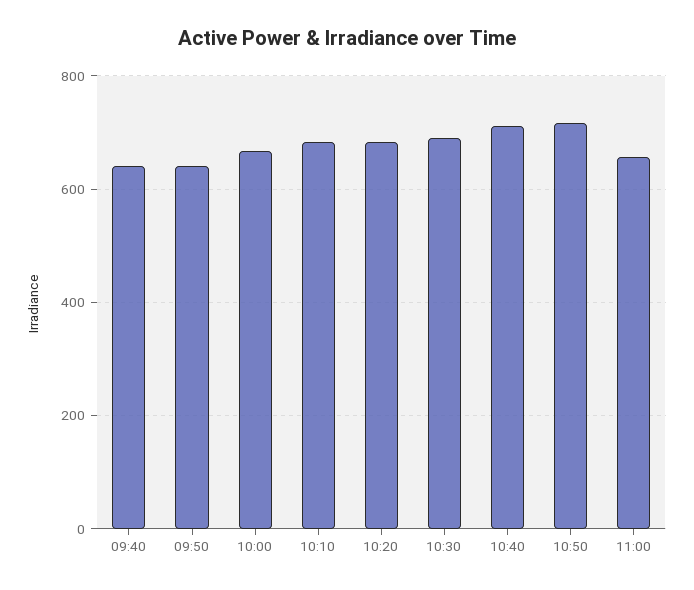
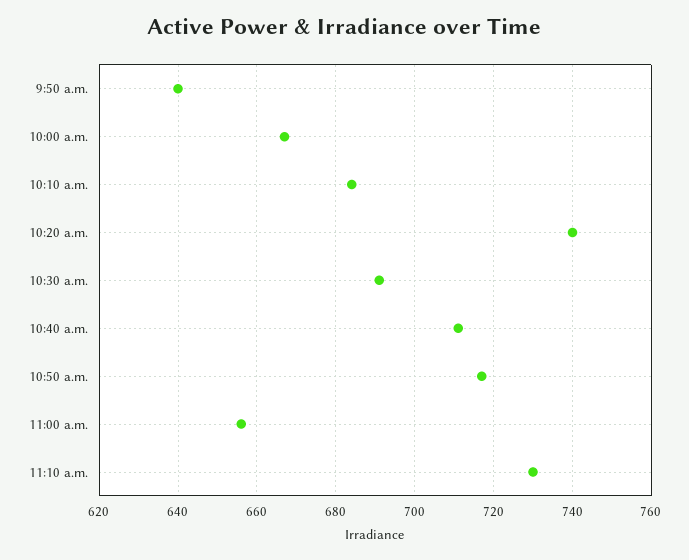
09:40: 640 -> none
10:20: 680 -> 740
11:10 a.m.: none -> 730

